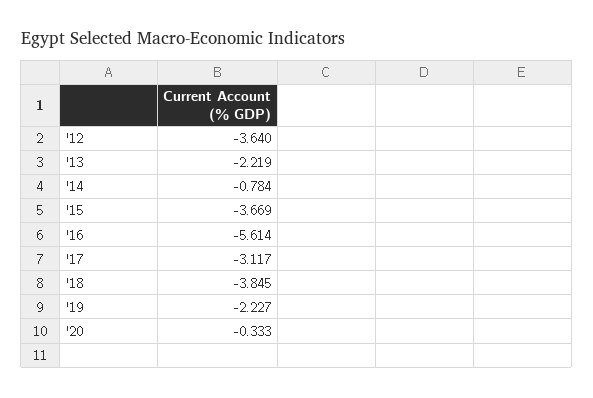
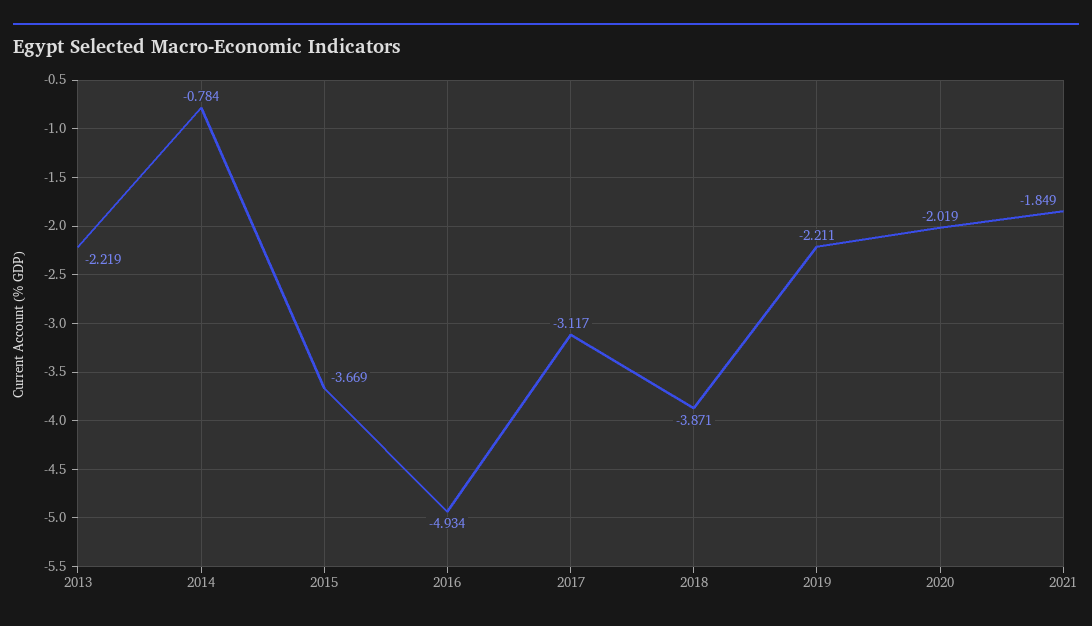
'12: -3.64 -> none
'16: -5.614 -> -4.934
'18: -3.845 -> -3.871
'19: -2.227 -> -2.211
'20: -0.333 -> -2.019
2021: none -> -1.849

